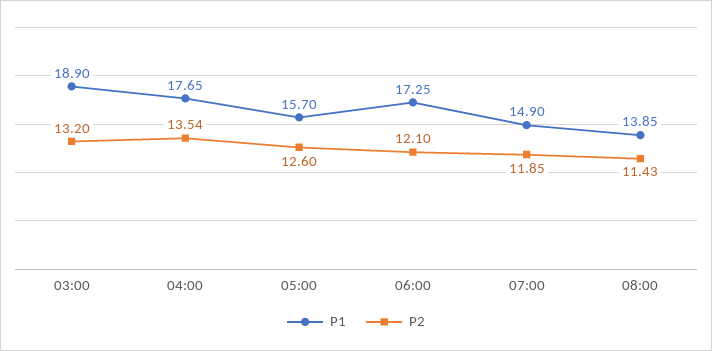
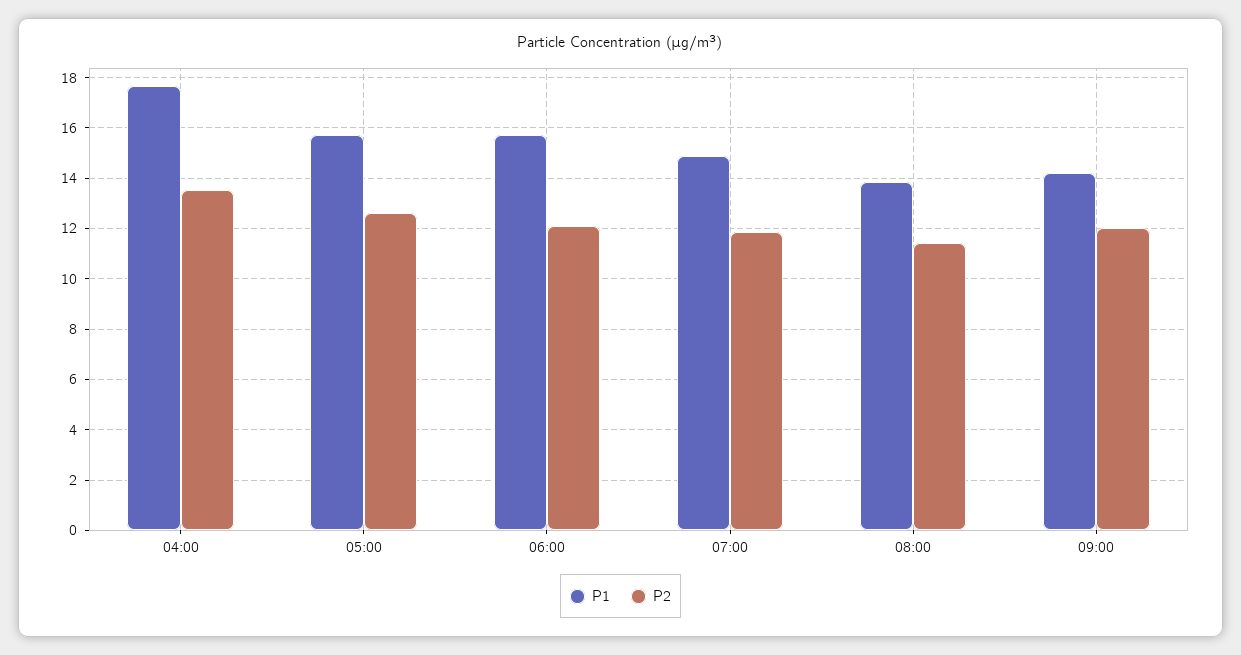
P1, 03:00: 18.9 -> none
P2, 03:00: 13.2 -> none
P1, 06:00: 17.25 -> 15.75
P1, 09:00: none -> 14.25
P2, 09:00: none -> 12

